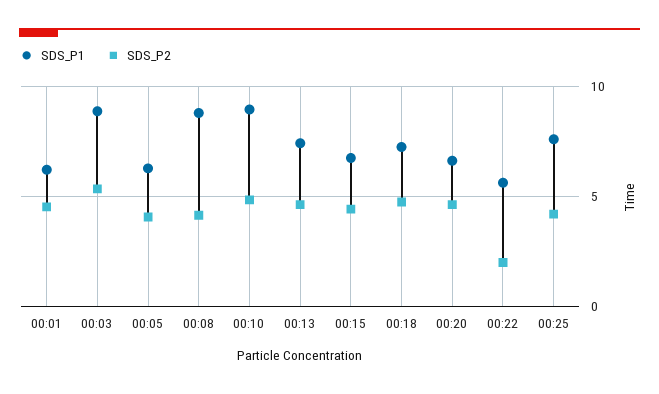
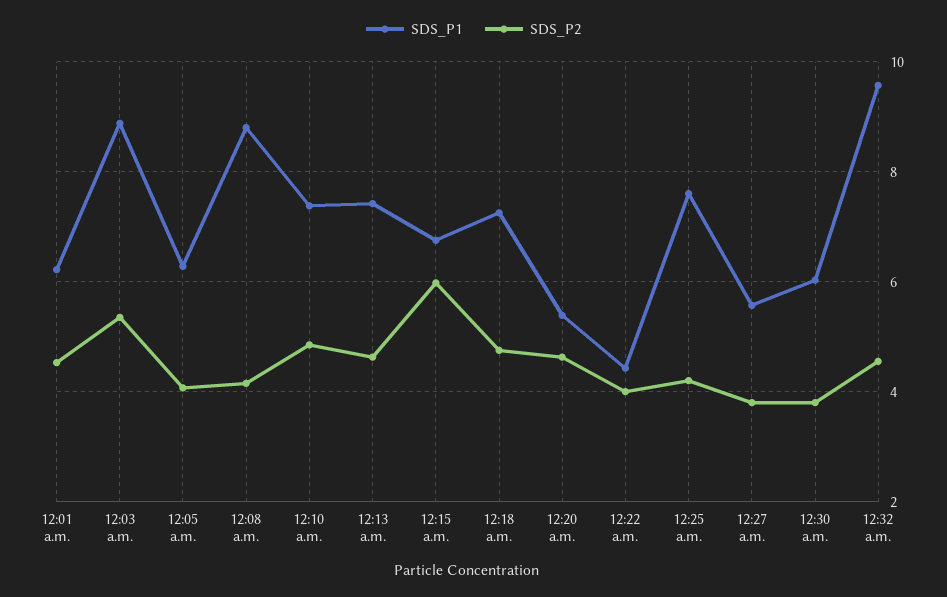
SDS_P1, 00:10: 9 -> 7.4
SDS_P2, 00:15: 4.5 -> 6
SDS_P1, 00:20: 6.5 -> 5.4
SDS_P1, 00:22: 5.5 -> 4.4
SDS_P2, 00:22: 2 -> 4
SDS_P1, 12:27 a.m.: none -> 5.6
SDS_P2, 12:27 a.m.: none -> 3.8
SDS_P1, 12:30 a.m.: none -> 6
SDS_P2, 12:30 a.m.: none -> 3.8
SDS_P1, 12:32 a.m.: none -> 9.6
SDS_P2, 12:32 a.m.: none -> 4.6

